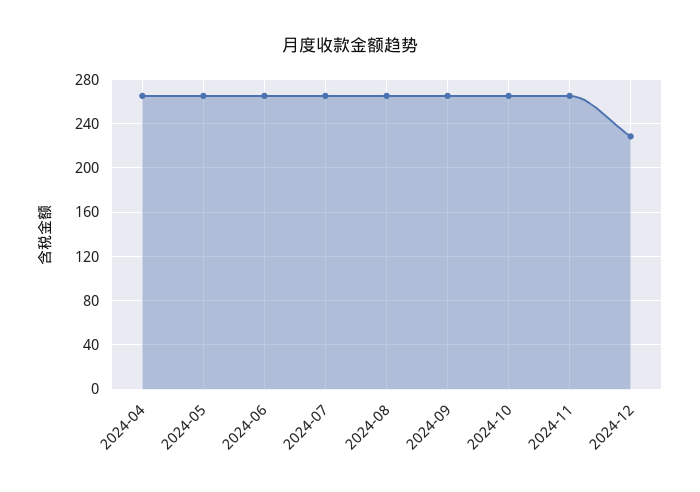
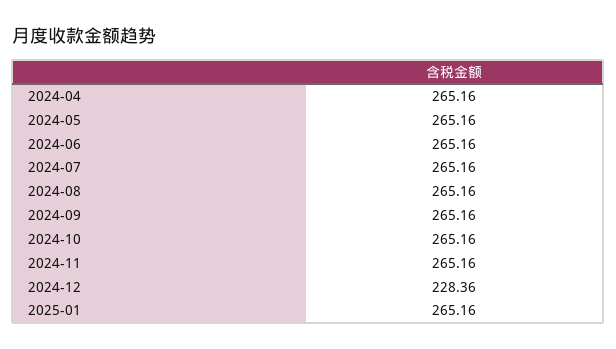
2025-01: none -> 265.16

